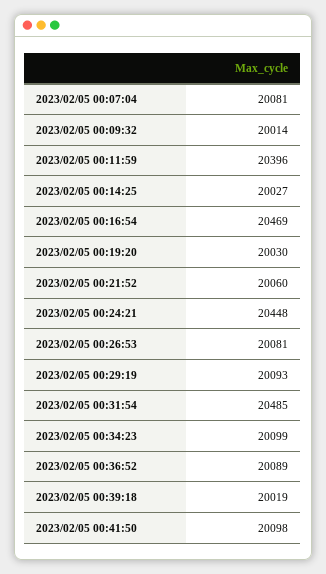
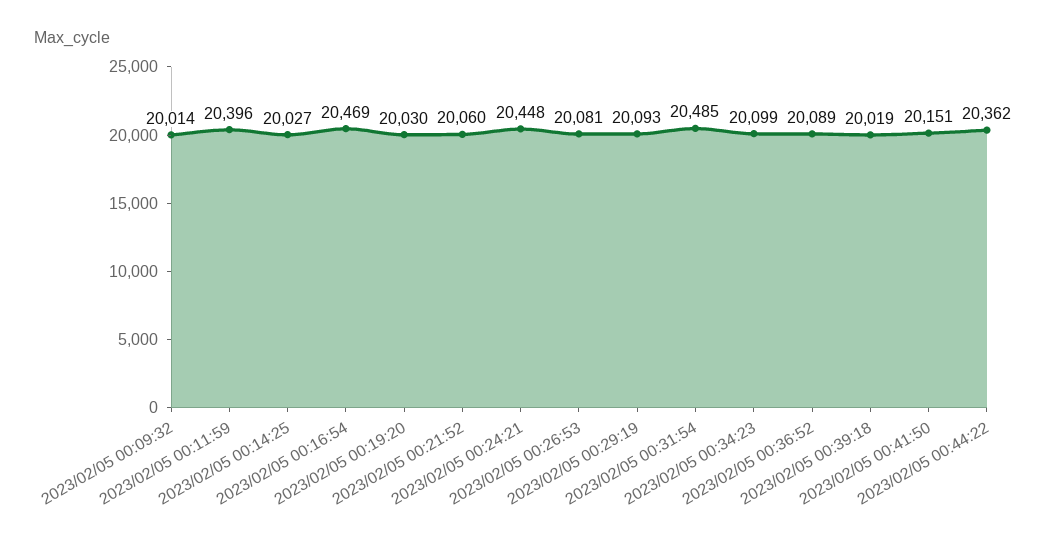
2023/02/05 00:07:04: 20081 -> none
2023/02/05 00:41:50: 20098 -> 20151
2023/02/05 00:44:22: none -> 20362

